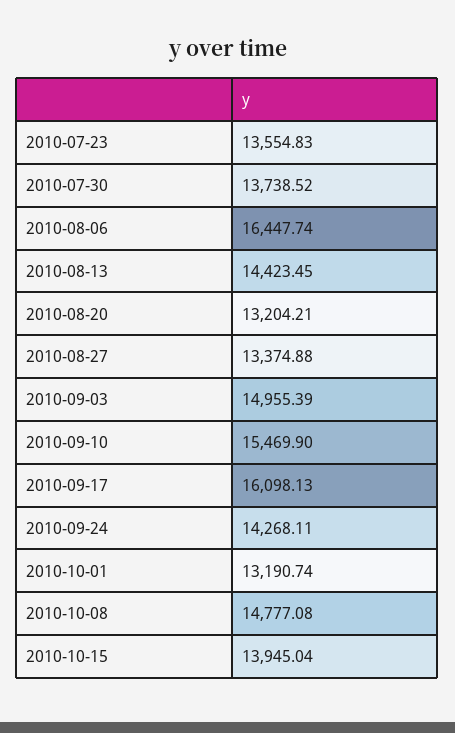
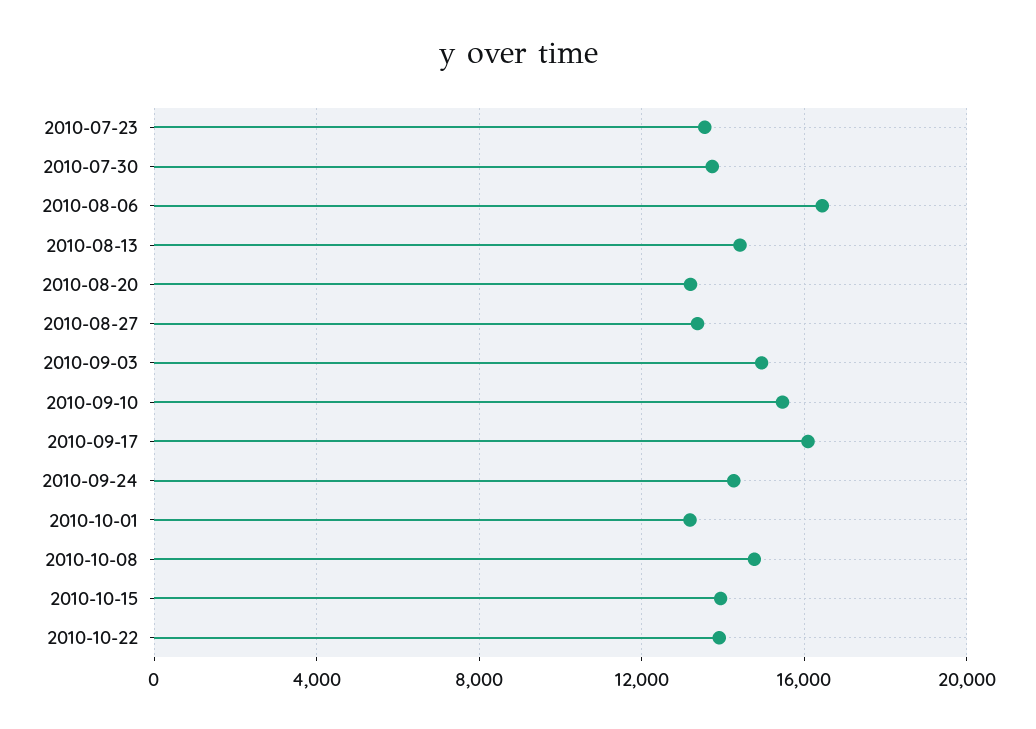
2010-10-22: none -> 14000

